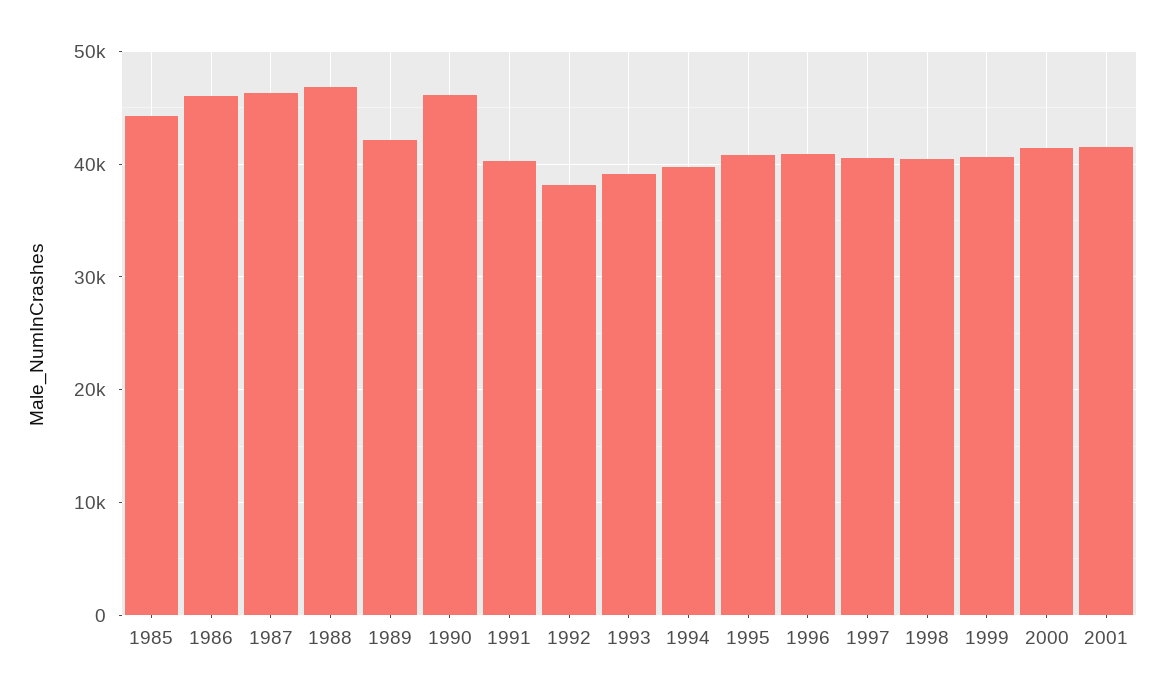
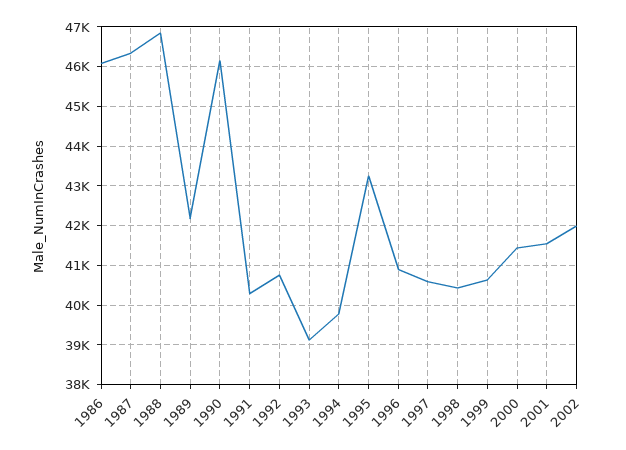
1985: 44000 -> none
1992: 38000 -> 40800
1995: 41000 -> 43200
2002: none -> 42000

